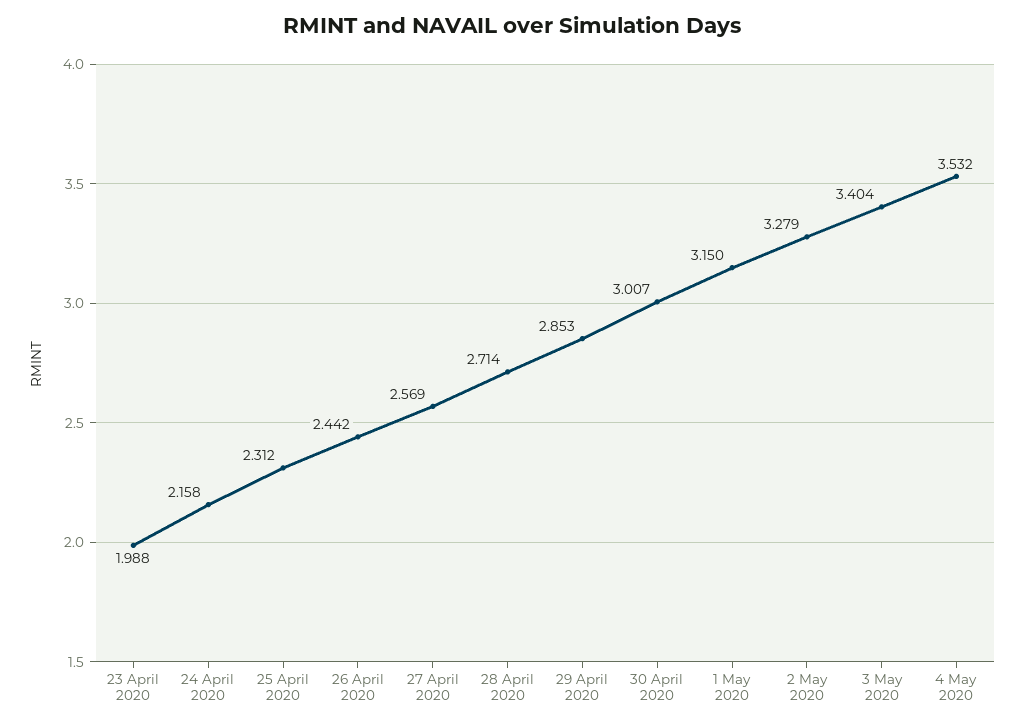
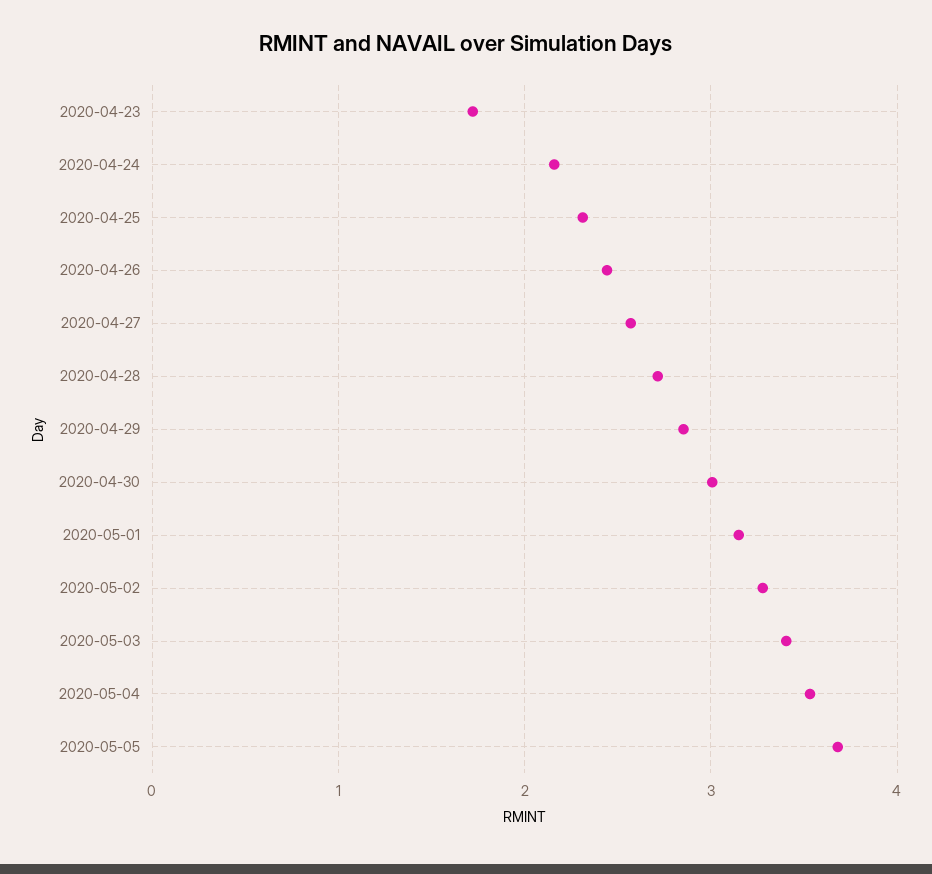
23 April 2020: 1.988 -> 1.7
2020-05-05: none -> 3.7

